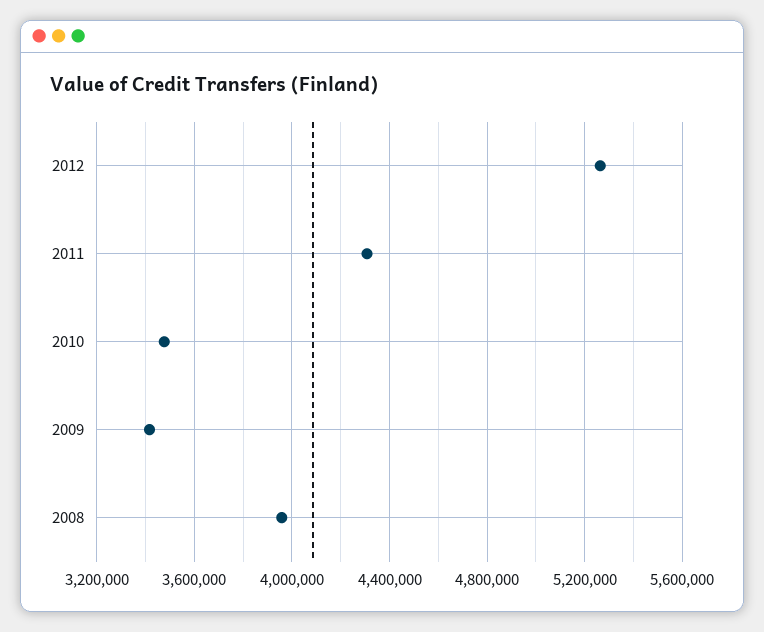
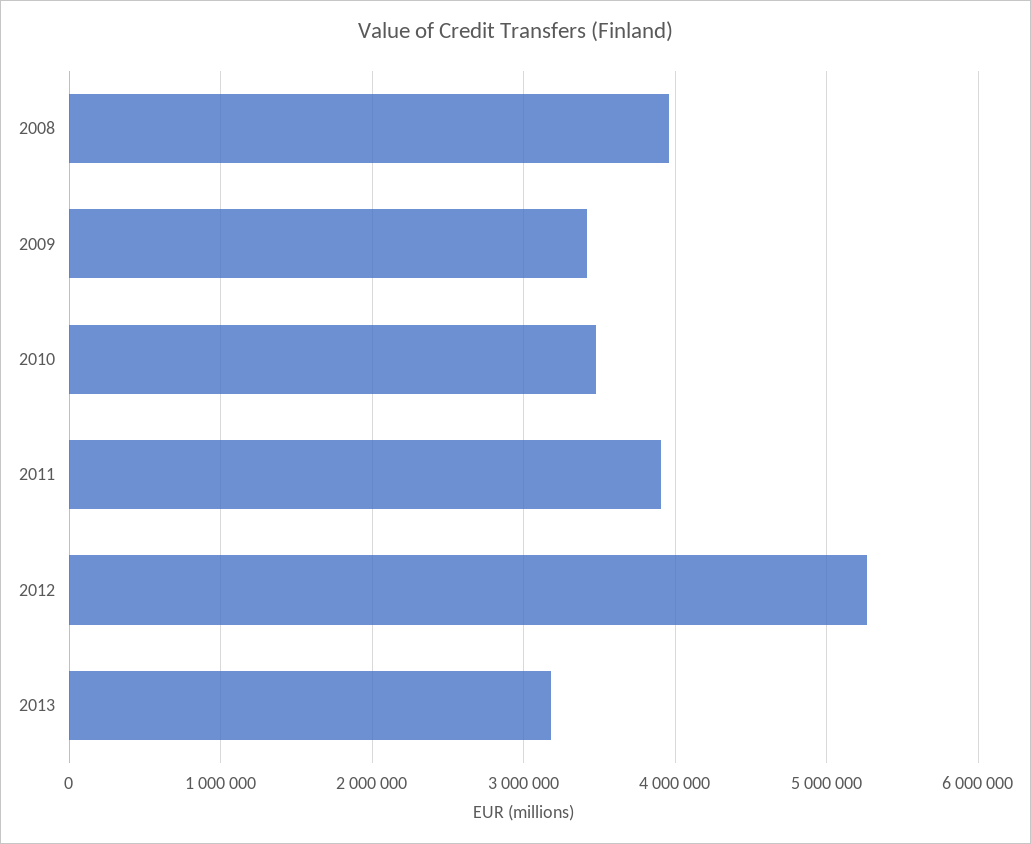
2011: 4300000 -> 3900000
2013: none -> 3200000

